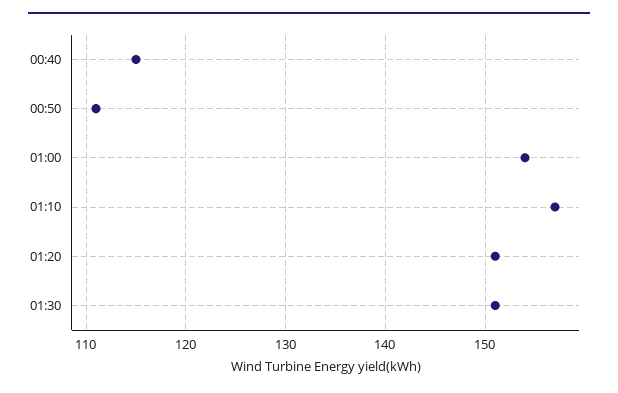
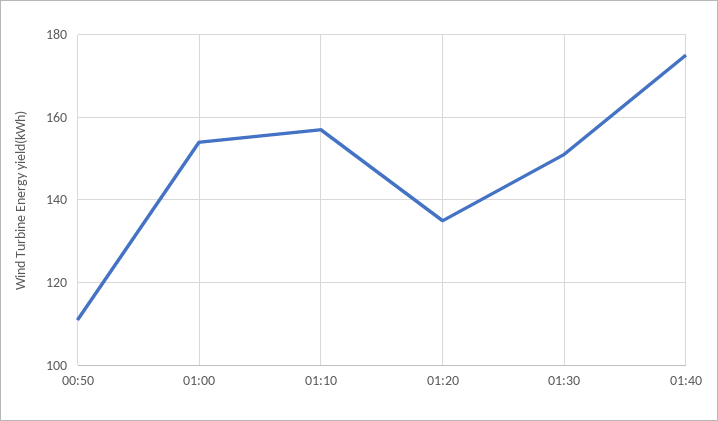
00:40: 115 -> none
01:20: 151 -> 135
01:40: none -> 175

